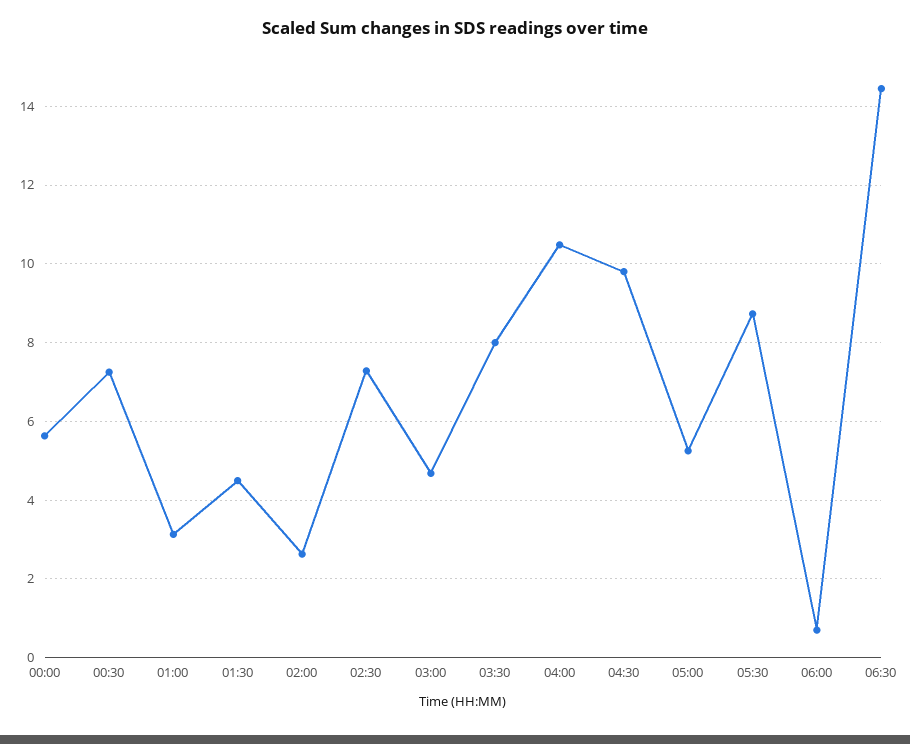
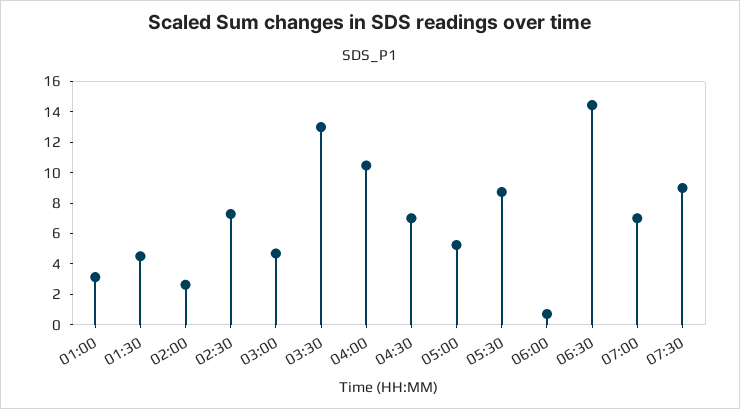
00:00: 5.6 -> none
00:30: 7.2 -> none
03:30: 8 -> 13
04:30: 9.8 -> 7
07:00: none -> 7
07:30: none -> 9

